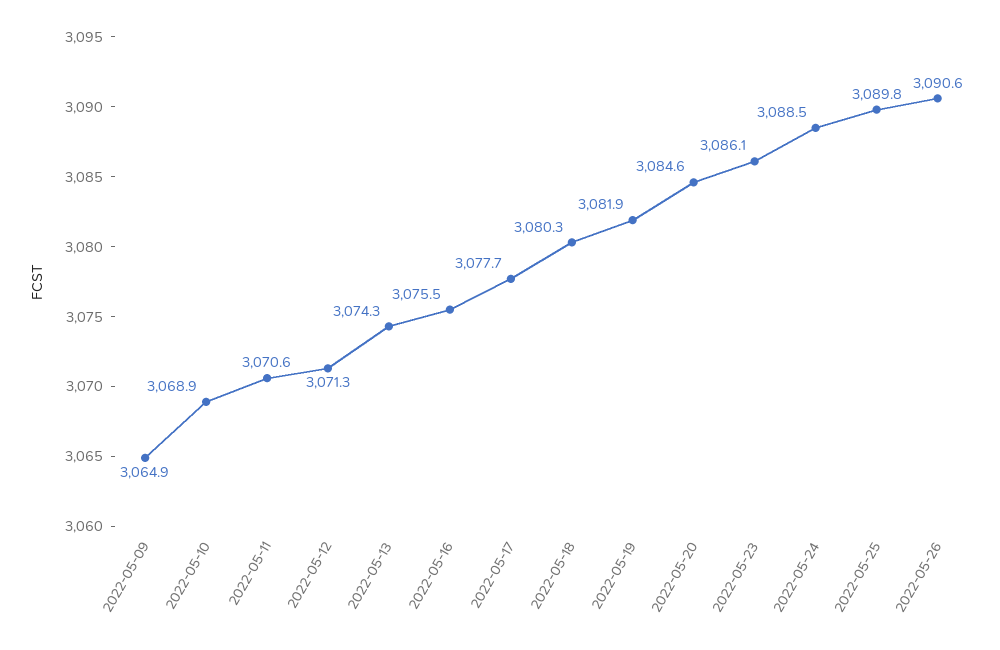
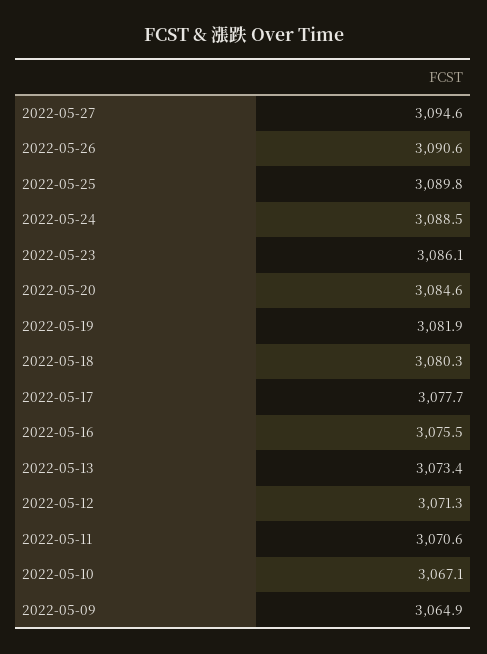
2022-05-10: 3068.9 -> 3067.1
2022-05-13: 3074.3 -> 3073.4
2022-05-27: none -> 3094.6

